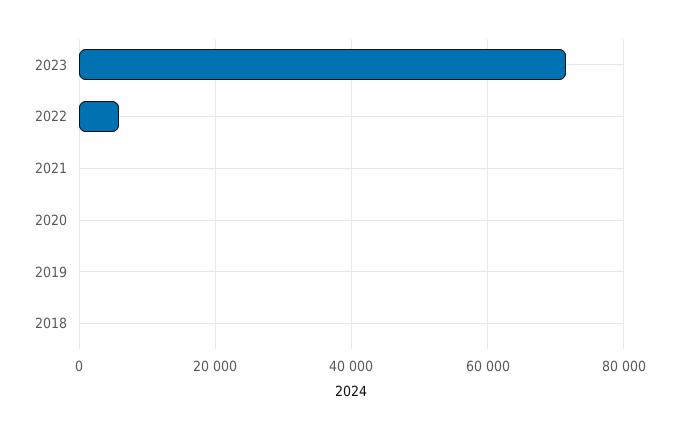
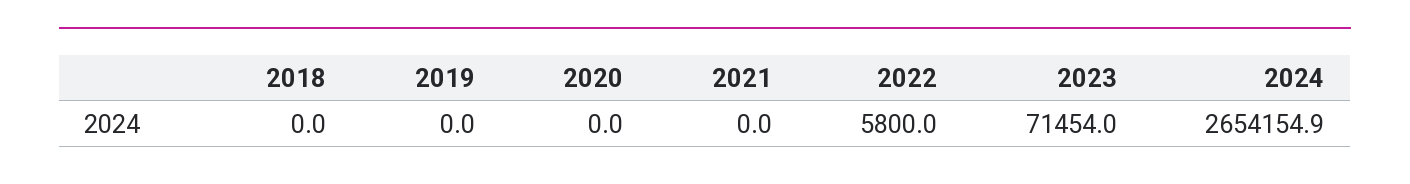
2024: none -> 2654154.9

